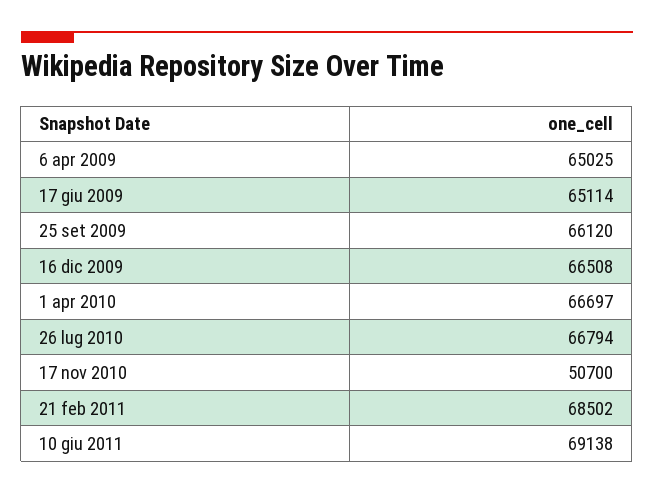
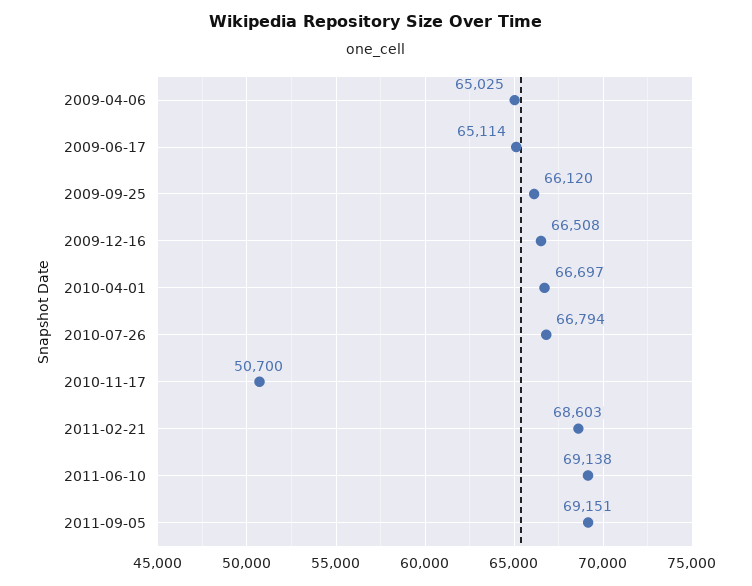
21 feb 2011: 68502 -> 68603
2011-09-05: none -> 69151

